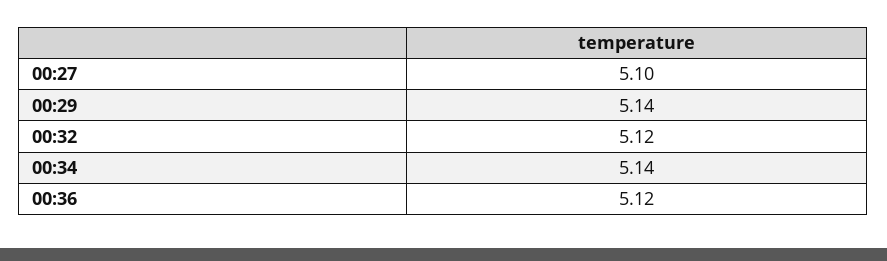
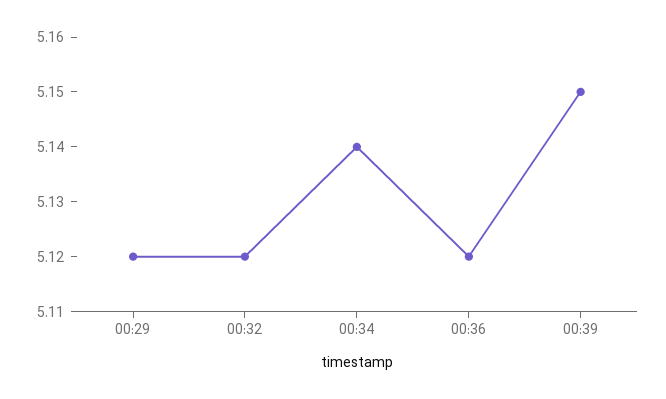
00:27: 5.1 -> none
00:29: 5.14 -> 5.12
00:39: none -> 5.15

